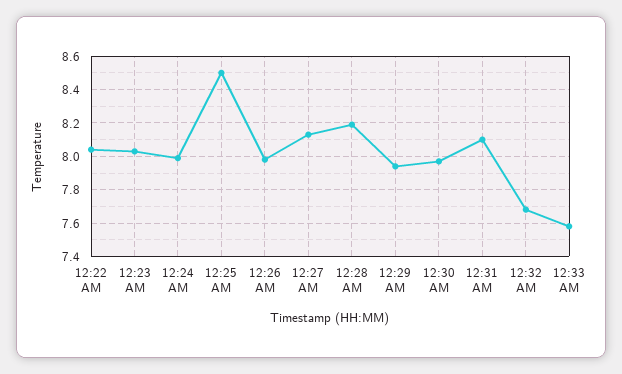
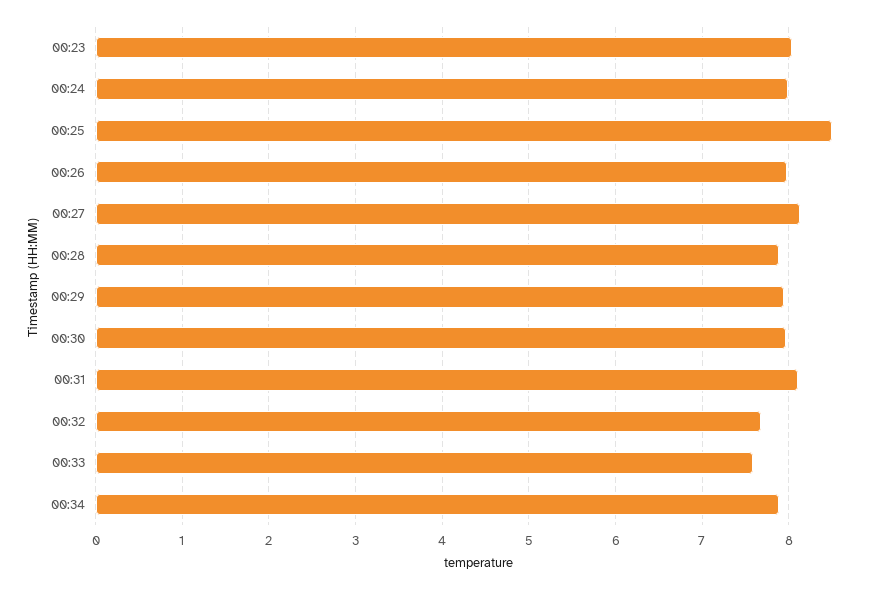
12:22 AM: 8.05 -> none
12:28 AM: 8.2 -> 7.9
00:34: none -> 7.9

